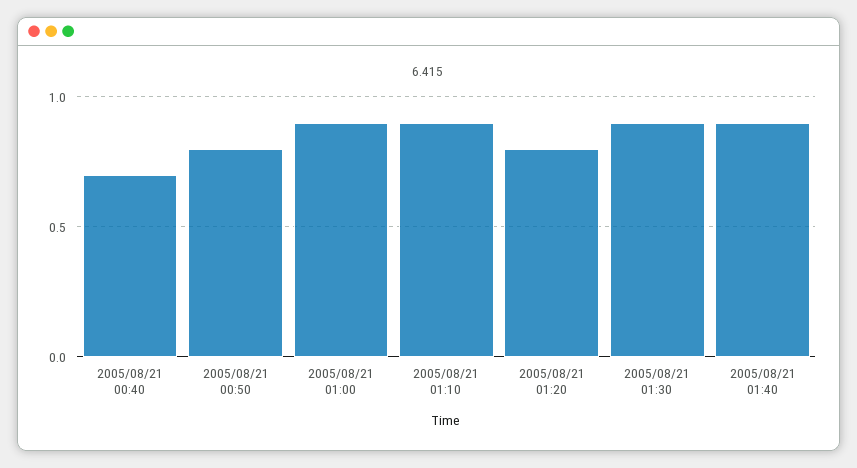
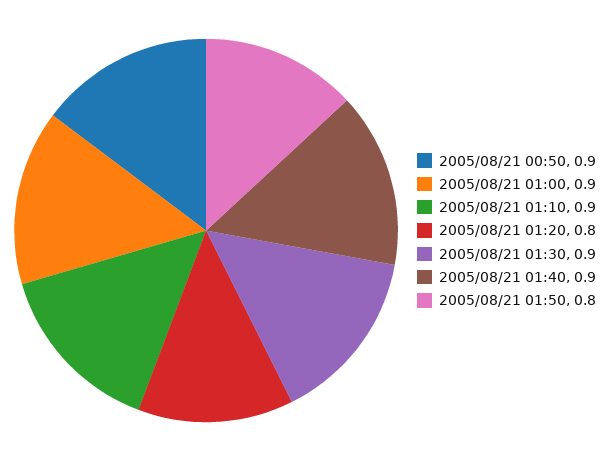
2005/08/21 00:40: 0.7 -> none
2005/08/21 00:50: 0.8 -> 0.9
2005/08/21 01:50: none -> 0.8

